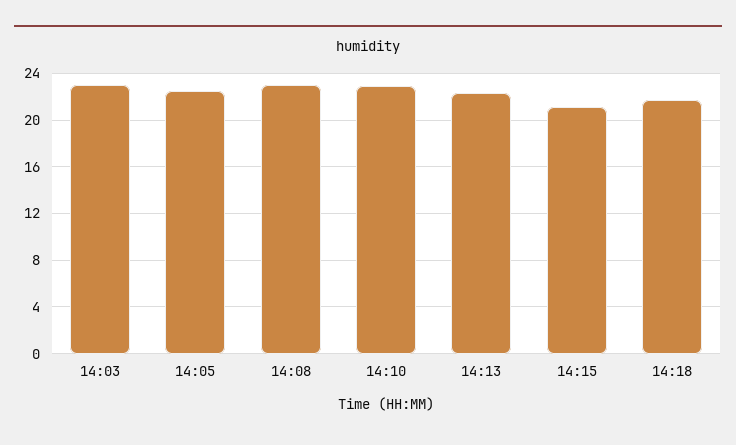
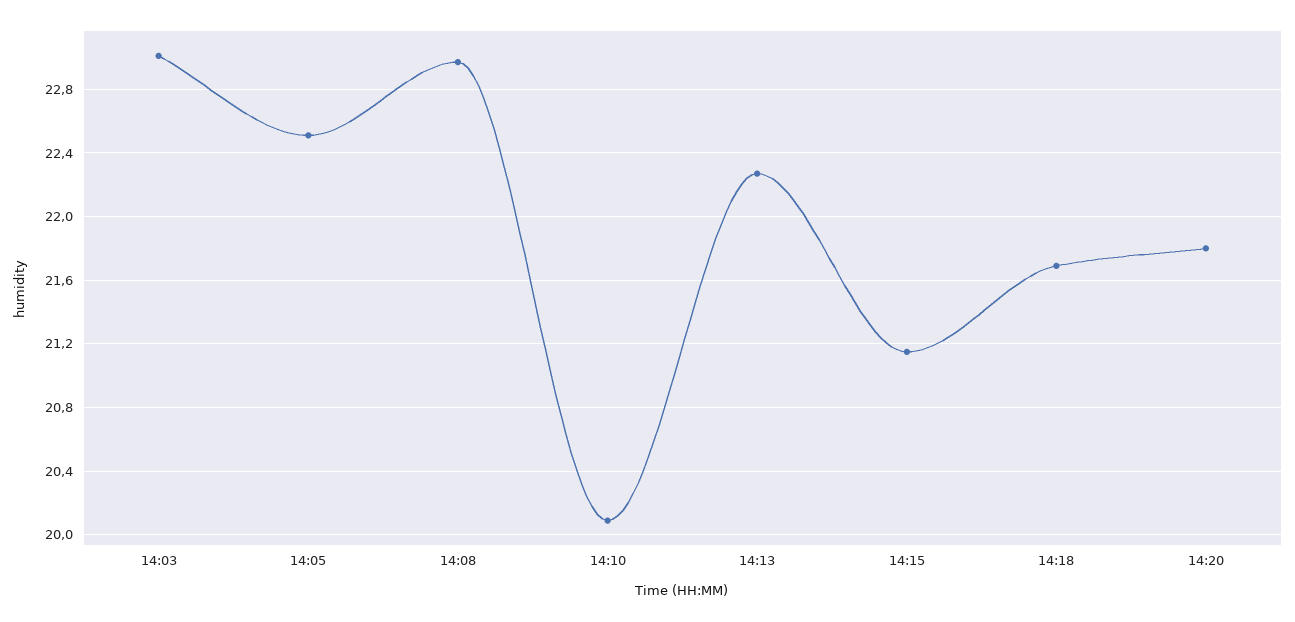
14:10: 23 -> 20.1
14:20: none -> 21.8

